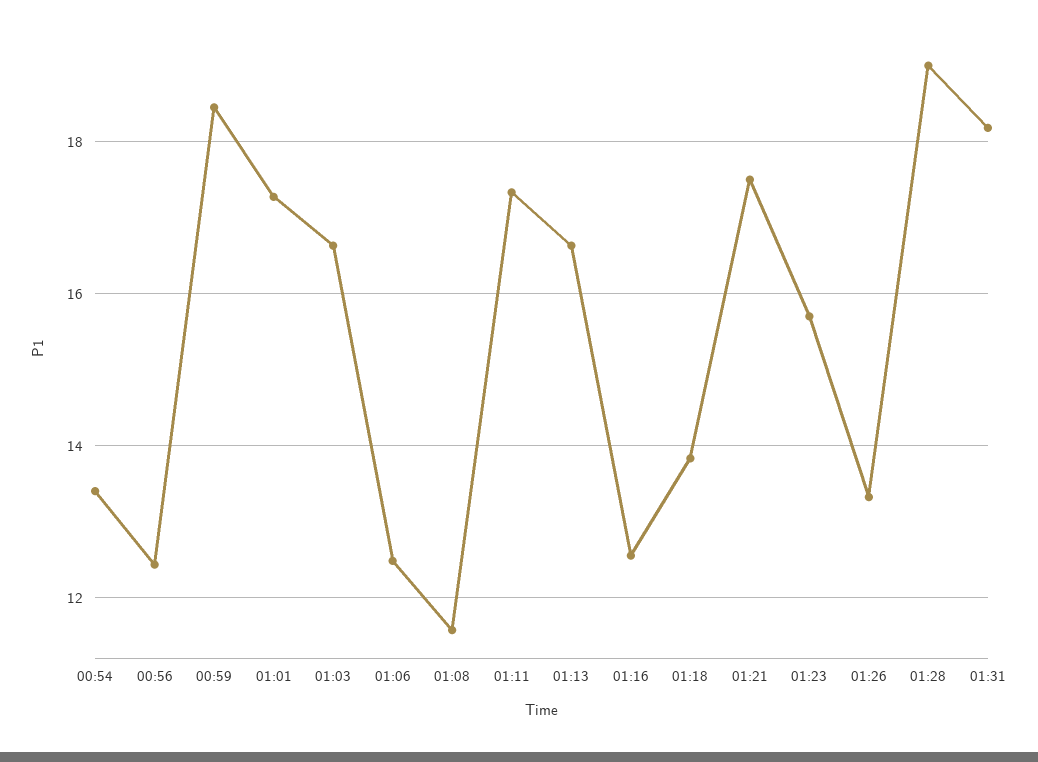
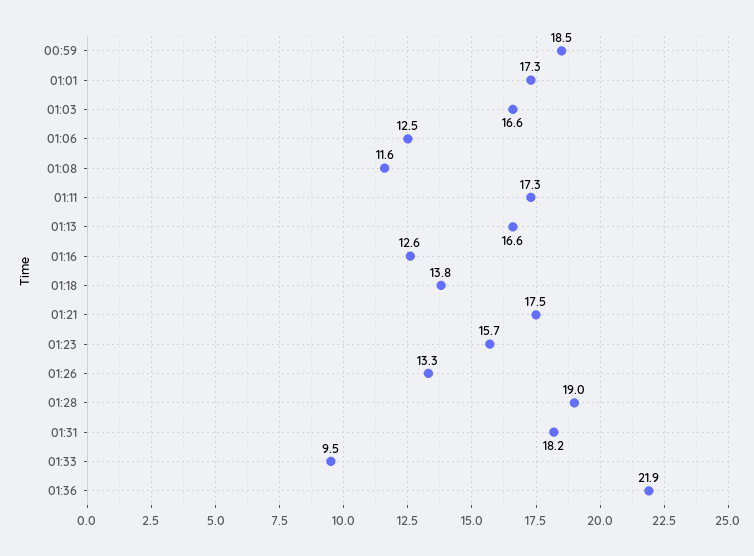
00:54: 13.4 -> none
00:56: 12.4 -> none
01:33: none -> 9.5
01:36: none -> 21.9

